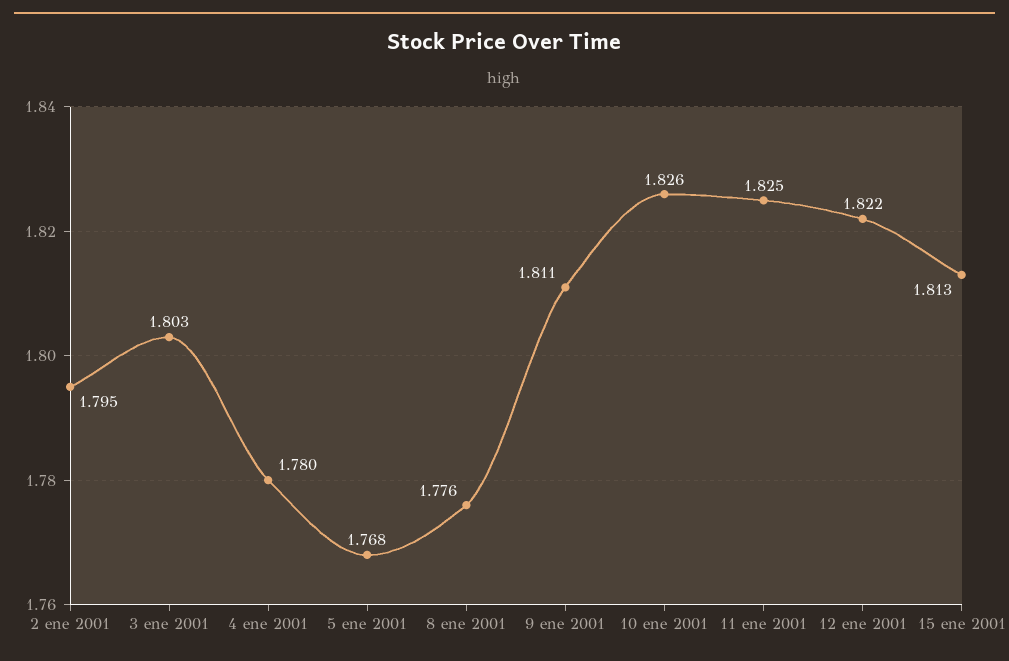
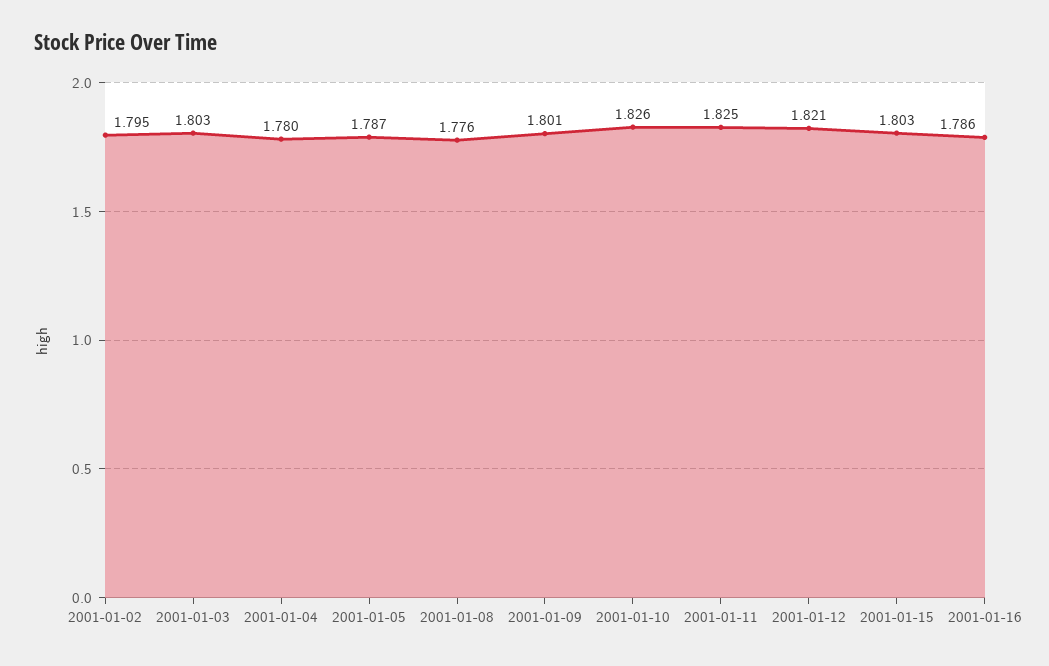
5 ene 2001: 1.768 -> 1.787
9 ene 2001: 1.811 -> 1.801
12 ene 2001: 1.822 -> 1.821
15 ene 2001: 1.813 -> 1.803
2001-01-16: none -> 1.786

